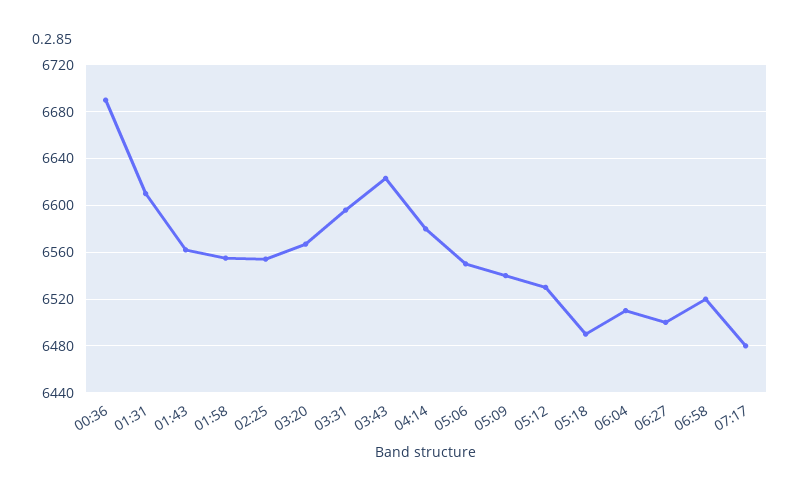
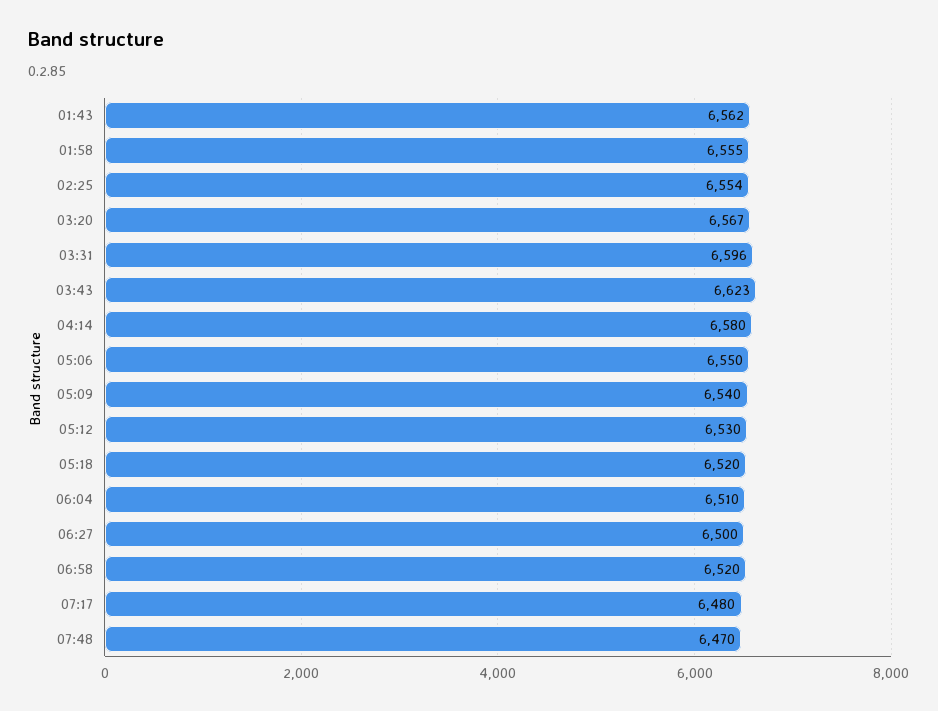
00:36: 6690 -> none
01:31: 6610 -> none
05:18: 6490 -> 6520
07:48: none -> 6470

